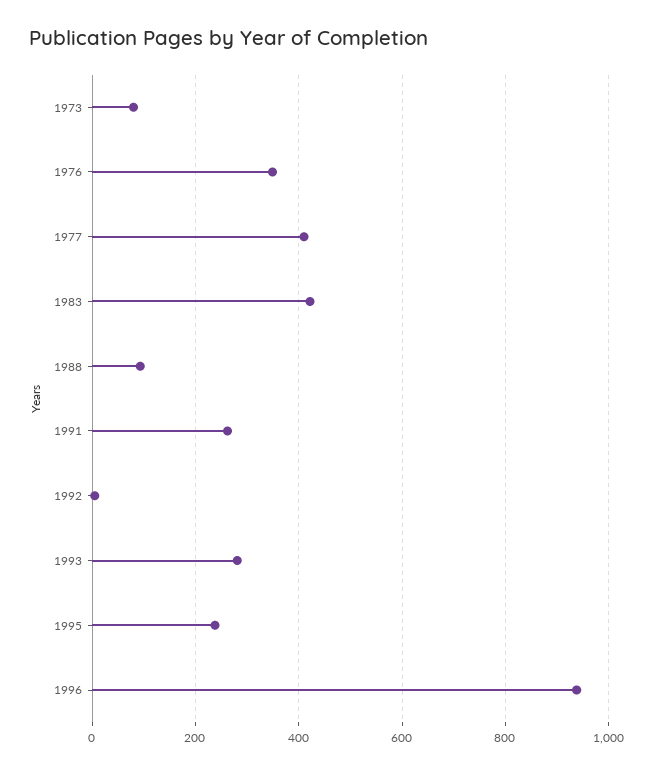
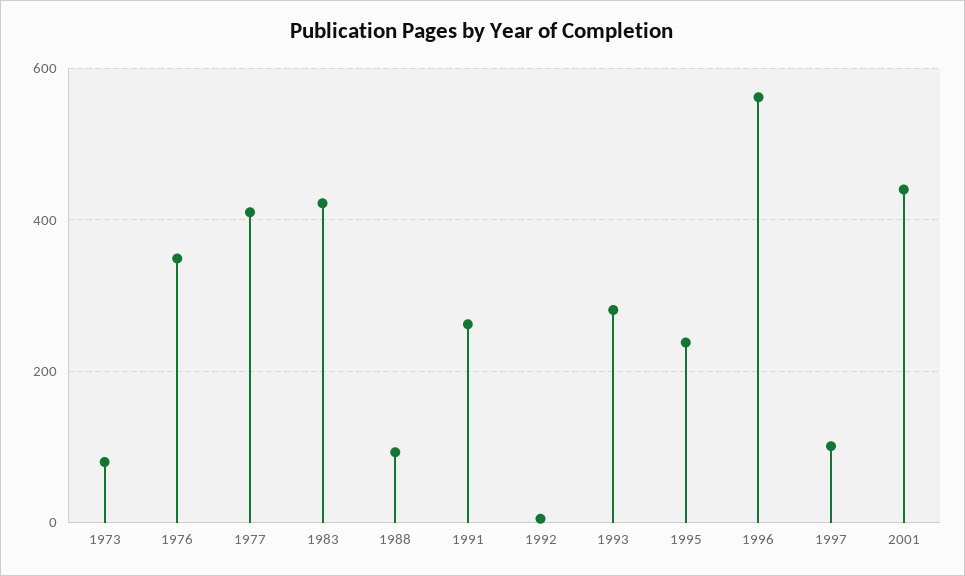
1996: 940 -> 560
1997: none -> 100
2001: none -> 440

